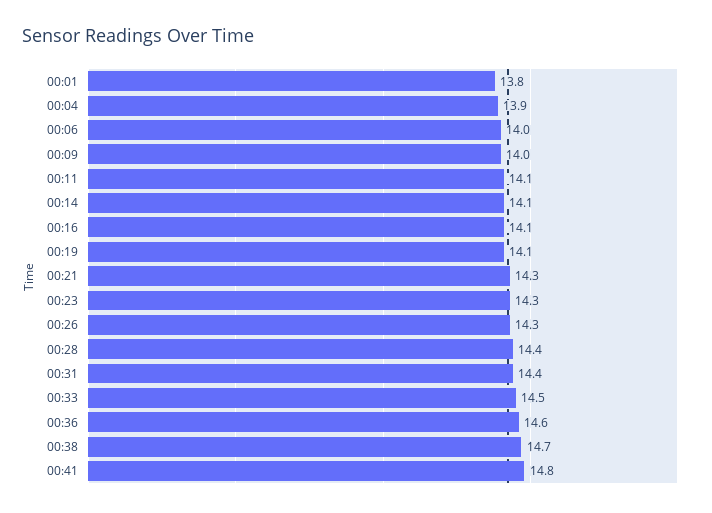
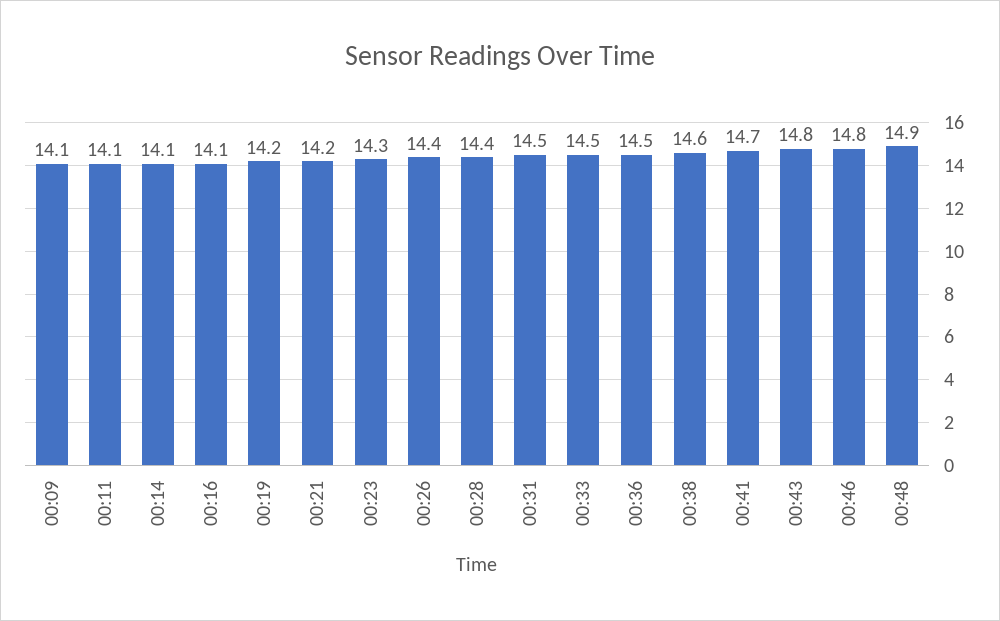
00:01: 13.8 -> none
00:04: 13.9 -> none
00:06: 14 -> none
00:09: 14 -> 14.1
00:19: 14.1 -> 14.2
00:21: 14.3 -> 14.2
00:26: 14.3 -> 14.4
00:31: 14.4 -> 14.5
00:36: 14.6 -> 14.5
00:38: 14.7 -> 14.6
00:41: 14.8 -> 14.7
00:43: none -> 14.8
00:46: none -> 14.8
00:48: none -> 14.9

